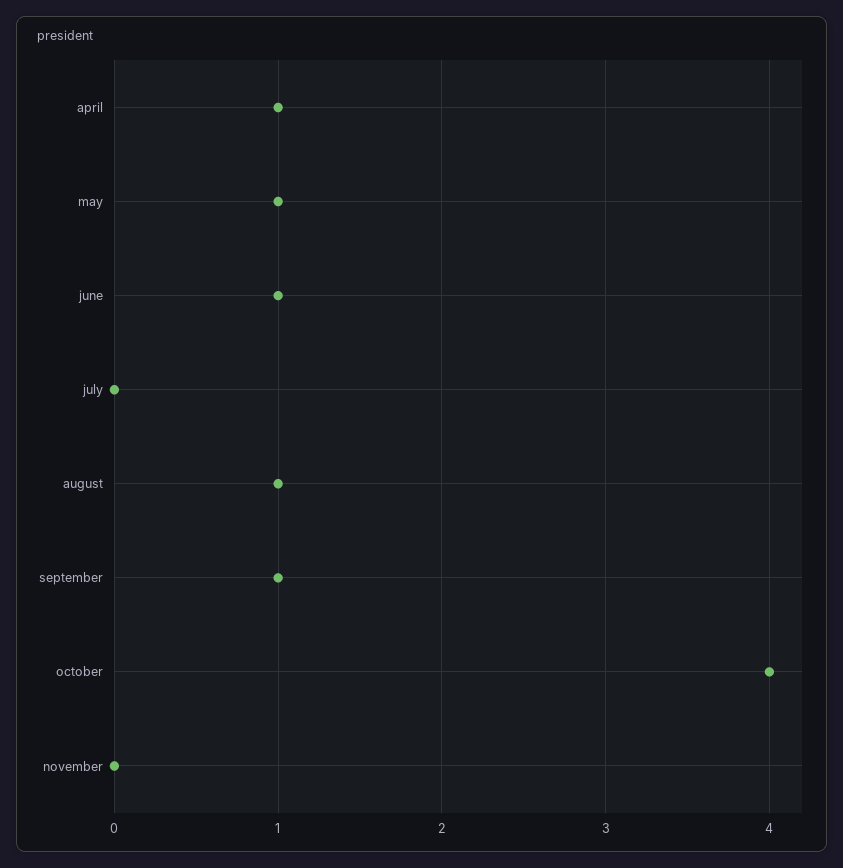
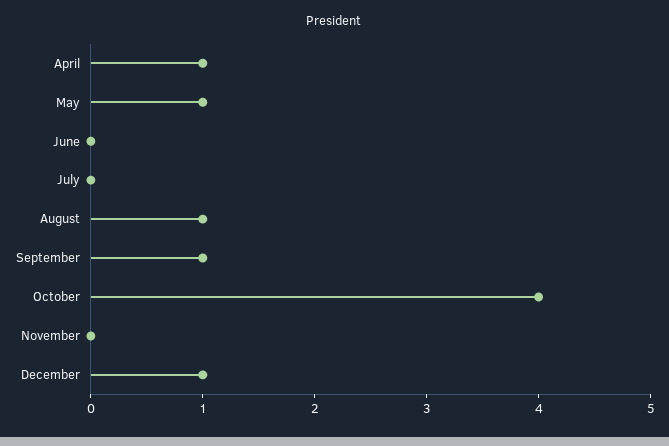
june: 1 -> 0
December: none -> 1

